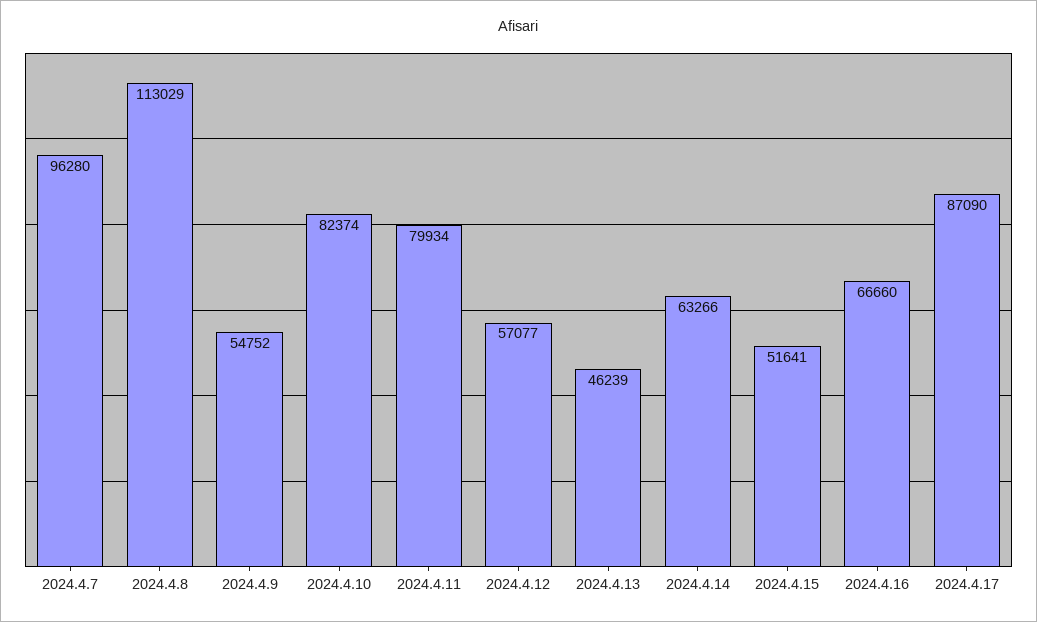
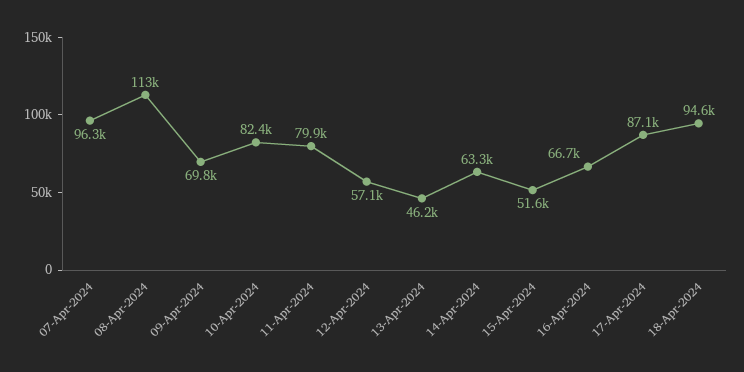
2024.4.9: 54752 -> 69800
18-Apr-2024: none -> 94600

